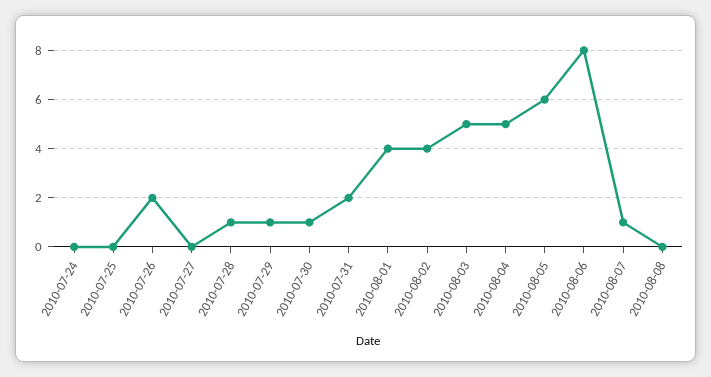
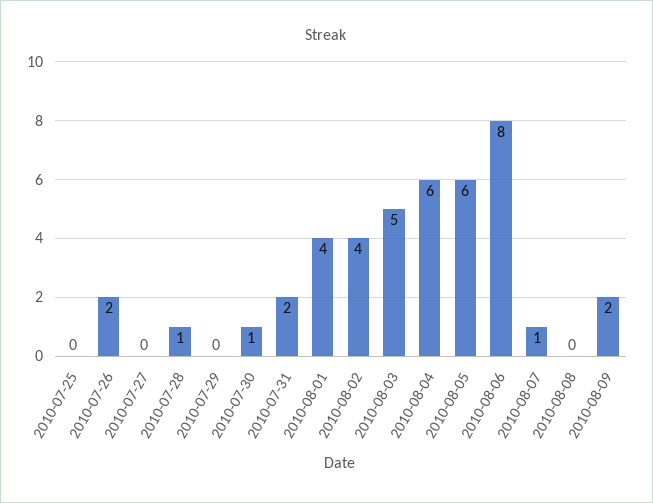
2010-07-24: 0 -> none
2010-07-29: 1 -> 0
2010-08-04: 5 -> 6
2010-08-09: none -> 2

